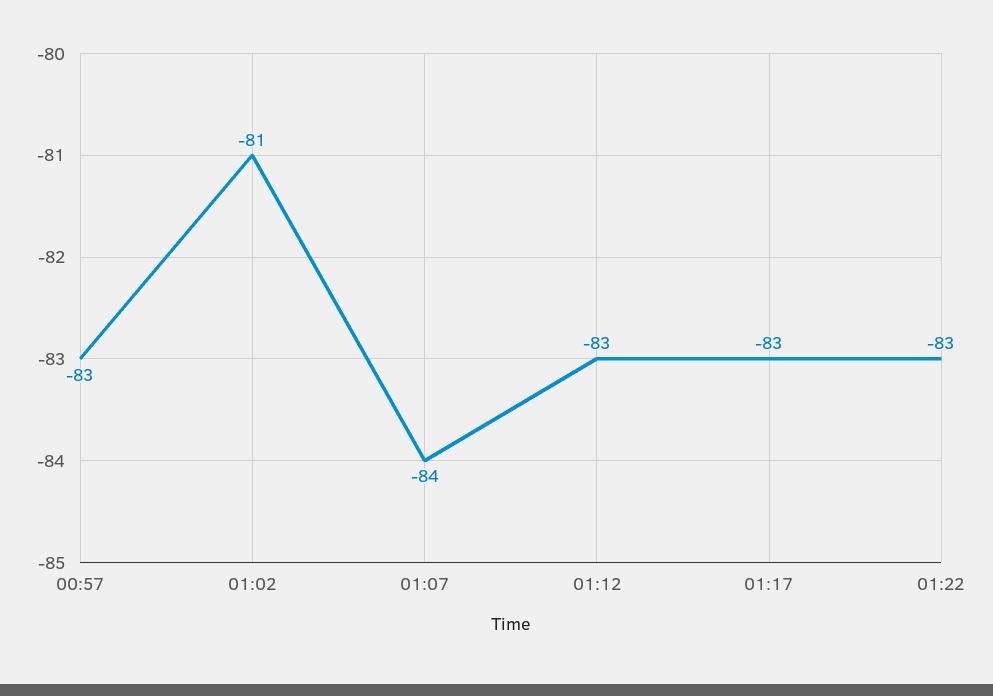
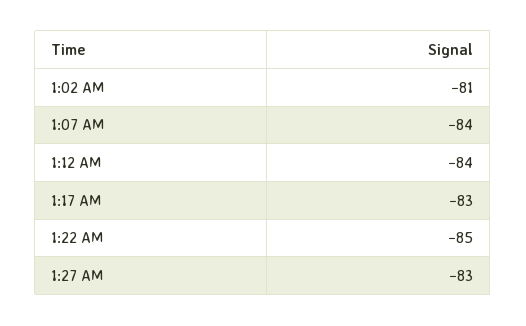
00:57: -83 -> none
01:12: -83 -> -84
01:22: -83 -> -85
1:27 AM: none -> -83

